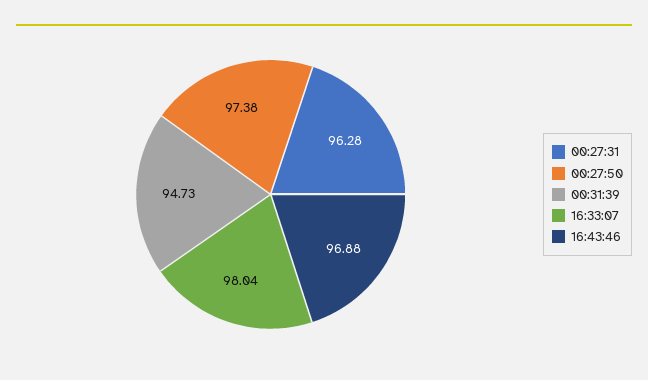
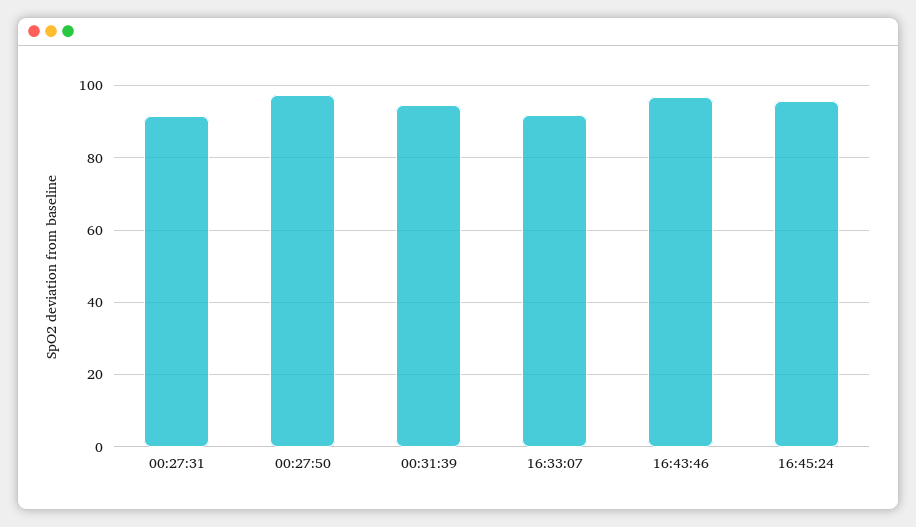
00:27:31: 96.28 -> 92
16:33:07: 98.04 -> 92
16:45:24: none -> 96

